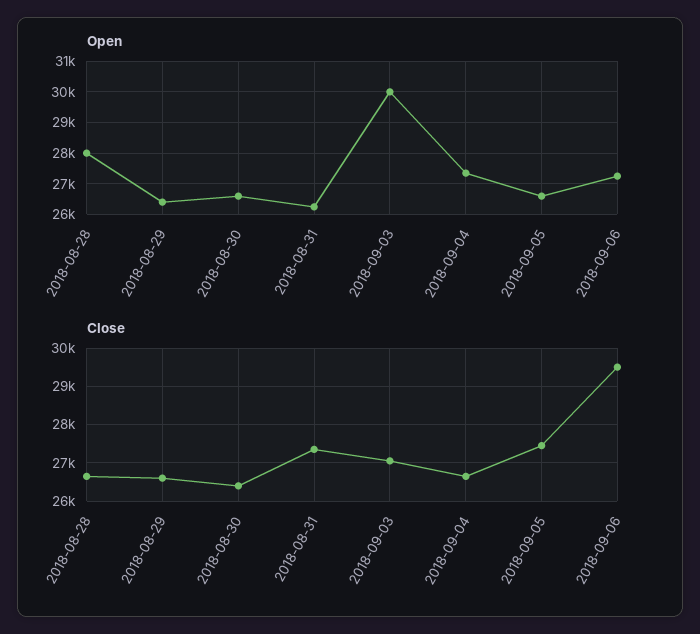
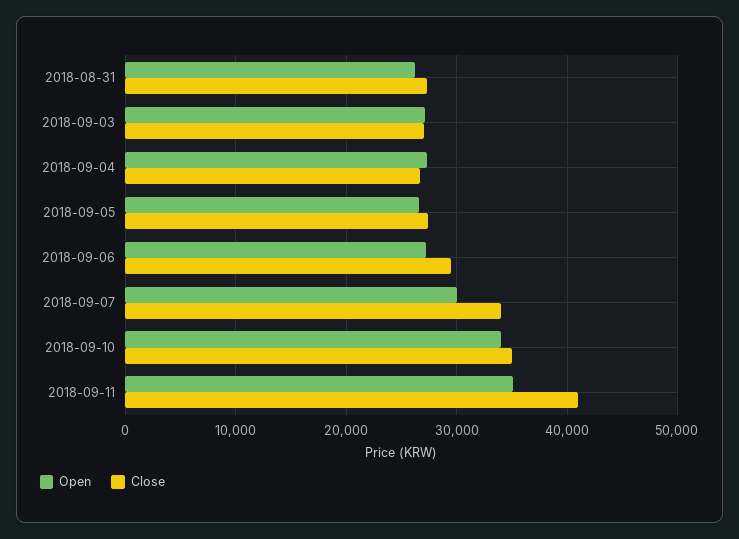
Open, 2018-08-28: 28000 -> none
Open, 2018-08-29: 26400 -> none
Open, 2018-08-30: 26600 -> none
Open, 2018-09-03: 30000 -> 27000
Close, 2018-08-28: 26600 -> none
Close, 2018-08-29: 26600 -> none
Close, 2018-08-30: 26400 -> none
Open, 2018-09-07: none -> 30000
Close, 2018-09-07: none -> 34000
Open, 2018-09-10: none -> 34000
Close, 2018-09-10: none -> 35000
Open, 2018-09-11: none -> 35000
Close, 2018-09-11: none -> 41000

